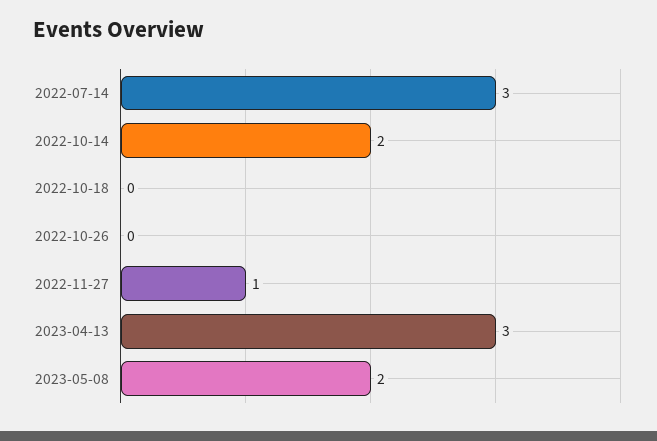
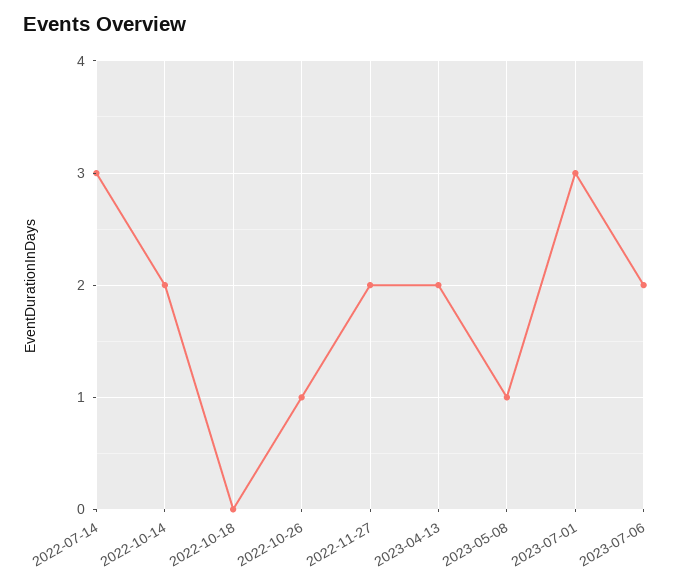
2022-10-26: 0 -> 1
2022-11-27: 1 -> 2
2023-04-13: 3 -> 2
2023-05-08: 2 -> 1
2023-07-01: none -> 3
2023-07-06: none -> 2

